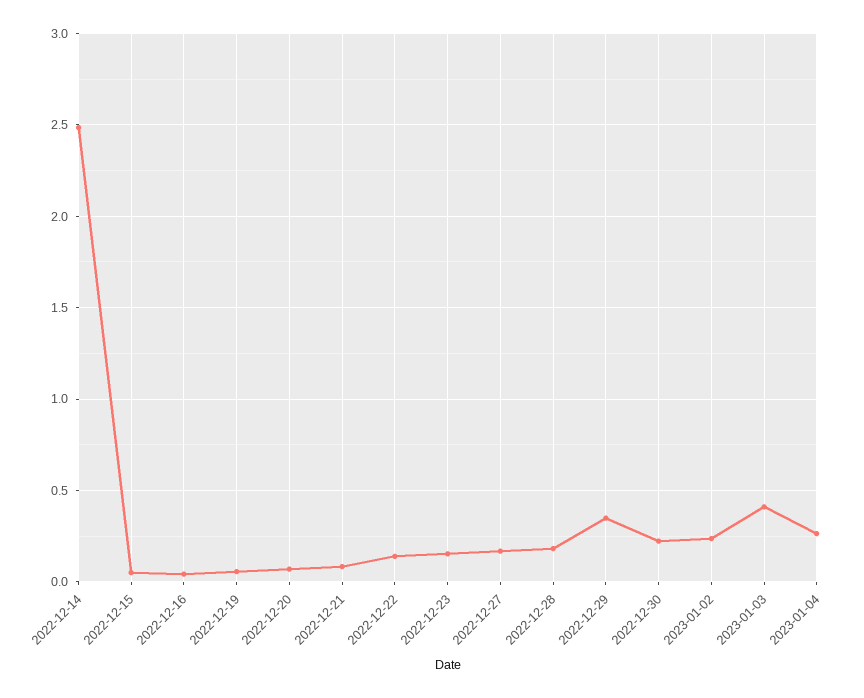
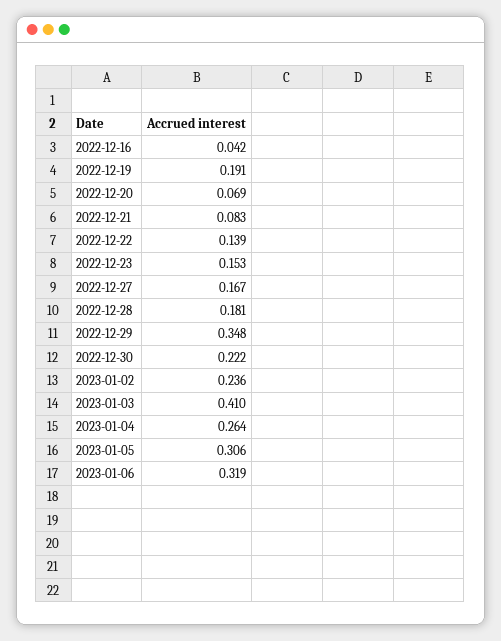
2022-12-14: 2.5 -> none
2022-12-15: 0.05 -> none
2022-12-19: 0.05 -> 0.191
2023-01-05: none -> 0.306
2023-01-06: none -> 0.319

